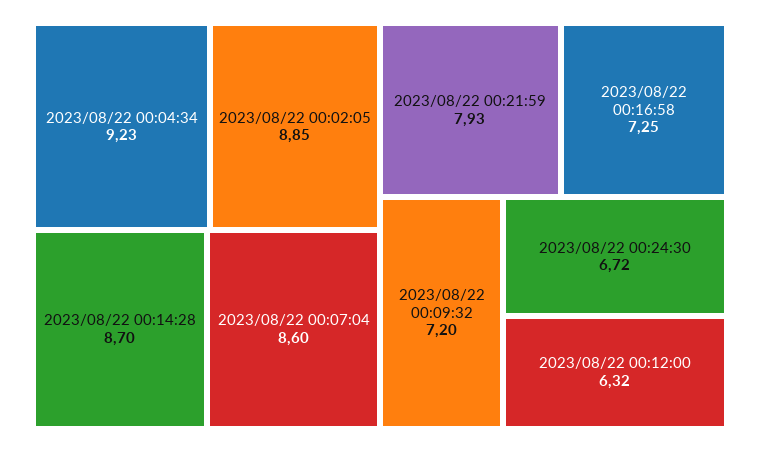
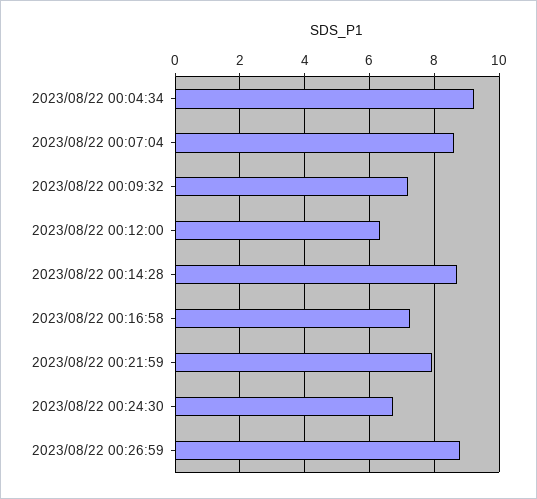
2023/08/22 00:02:05: 8.85 -> none
2023/08/22 00:26:59: none -> 8.8

